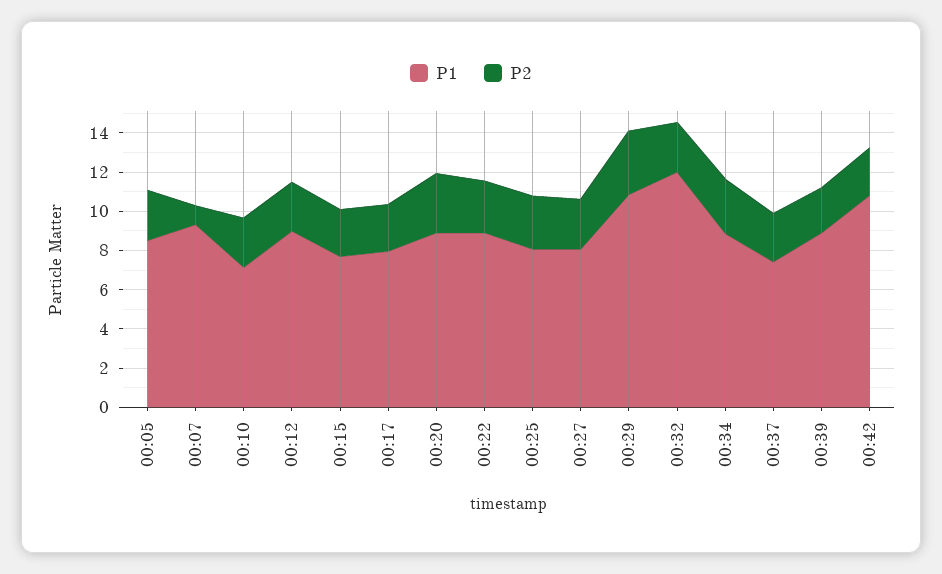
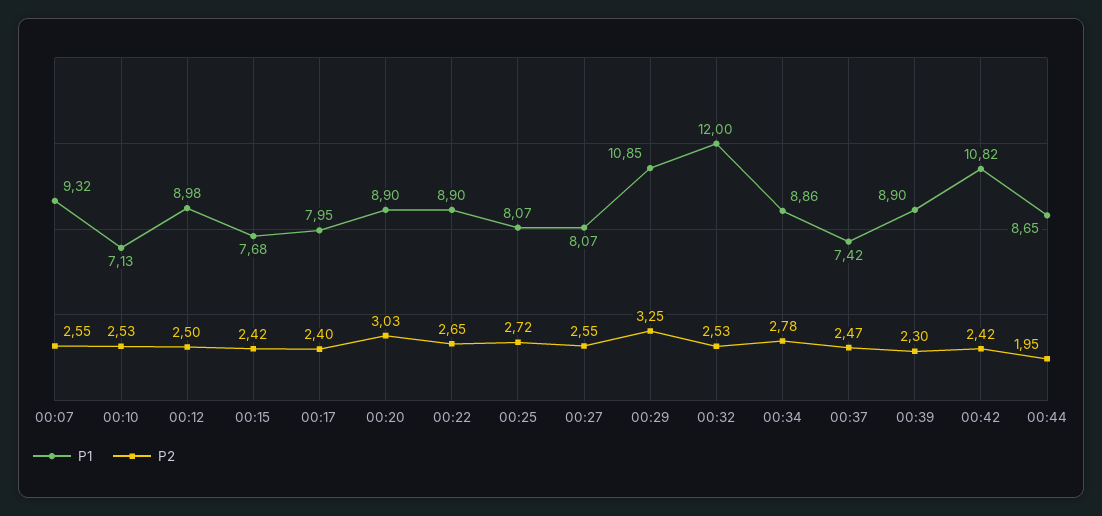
P1, 00:05: 8.5 -> none
P2, 00:05: 2.5 -> none
P2, 00:07: 1 -> 2.55
P1, 00:44: none -> 8.65
P2, 00:44: none -> 1.95

